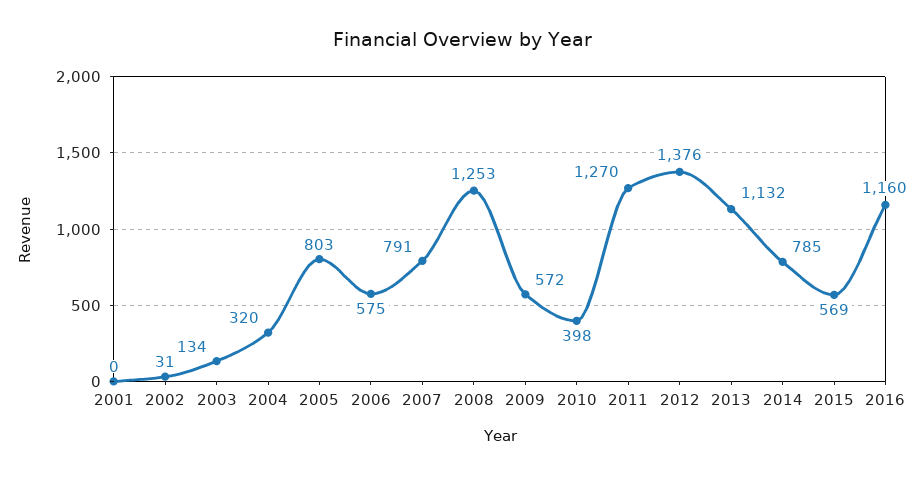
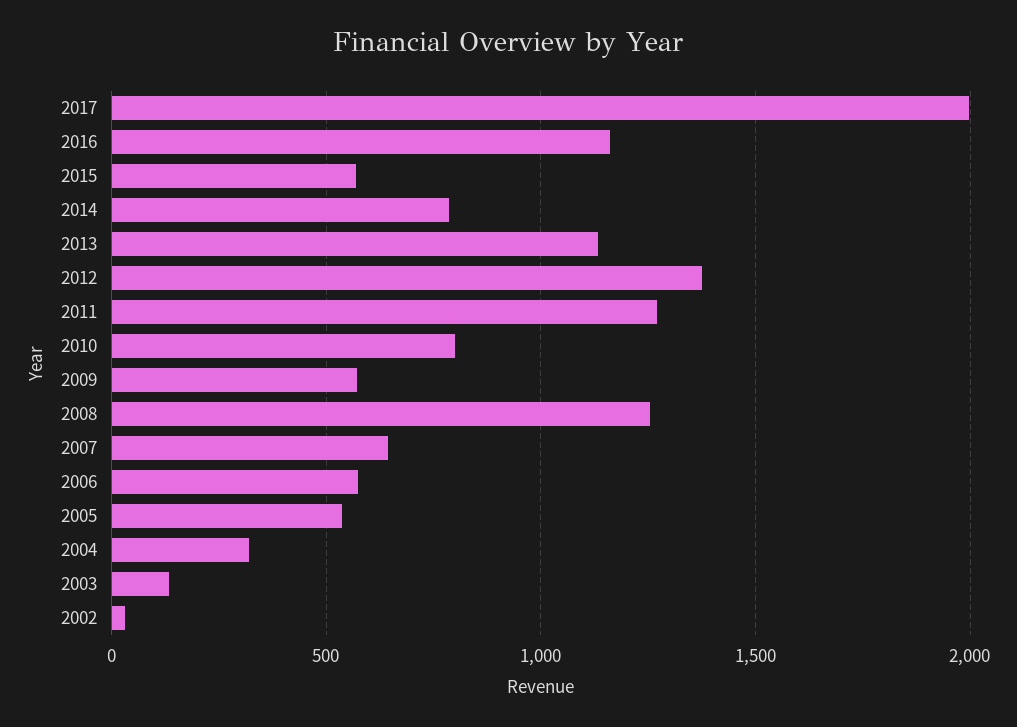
2001: 0 -> none
2005: 803 -> 550
2007: 791 -> 650
2010: 398 -> 800
2017: none -> 2000

